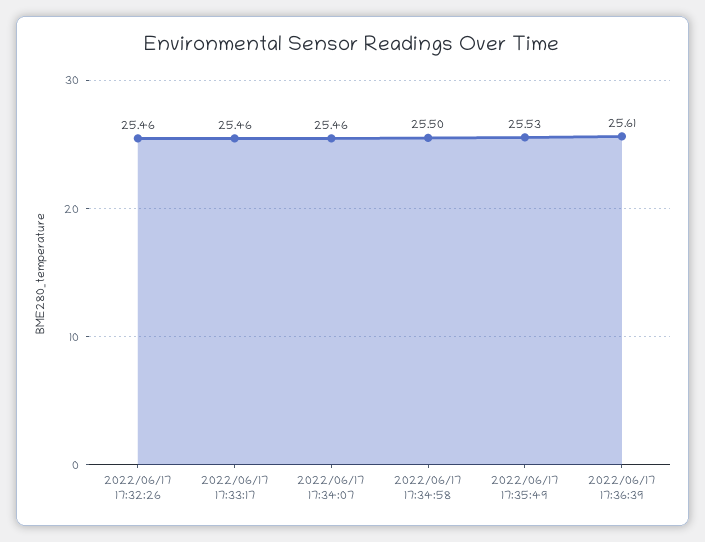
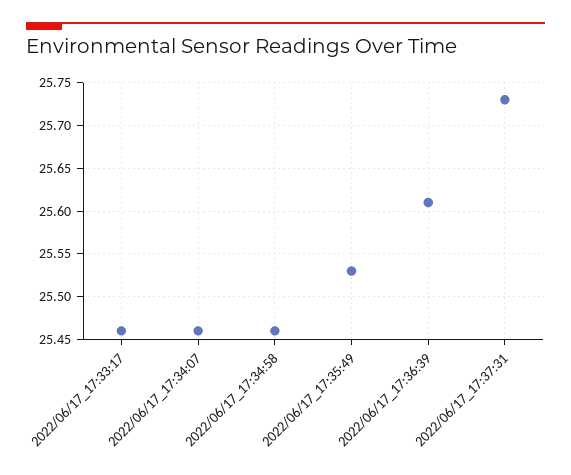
2022/06/17 17:32:26: 25.46 -> none
2022/06/17 17:34:58: 25.5 -> 25.46
2022/06/17_17:37:31: none -> 25.73

